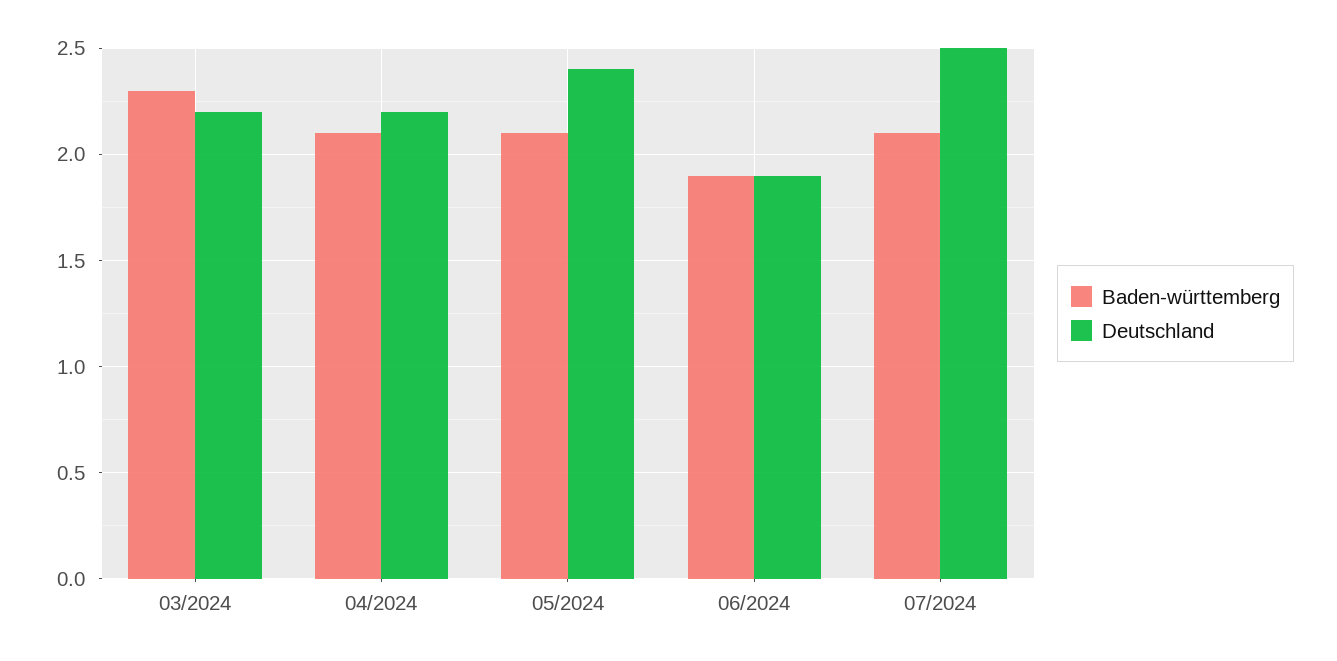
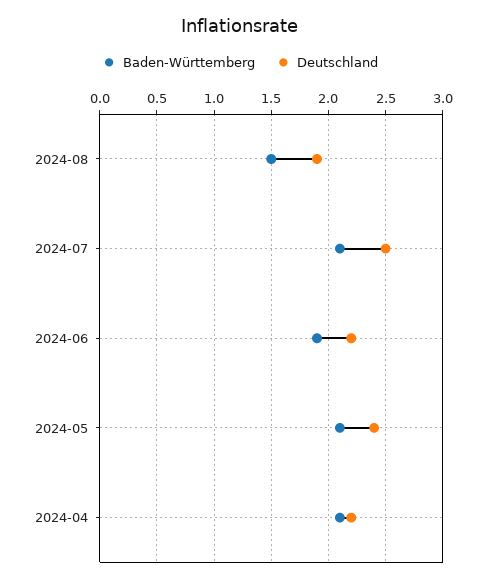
Baden-württemberg, 03/2024: 2.3 -> none
Deutschland, 03/2024: 2.2 -> none
Deutschland, 06/2024: 1.9 -> 2.2
Baden-württemberg, 2024-08: none -> 1.5
Deutschland, 2024-08: none -> 1.9

